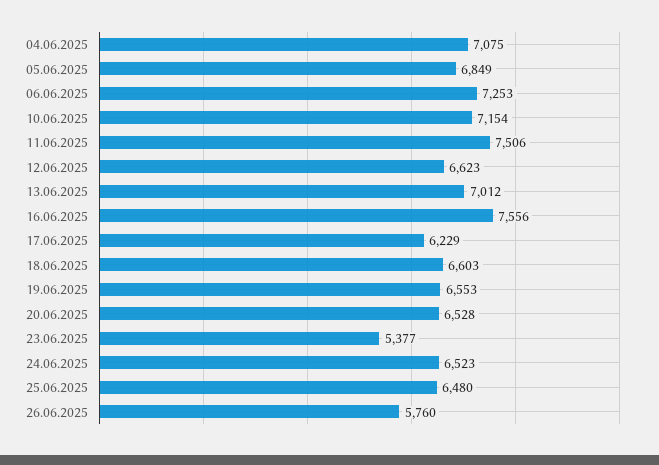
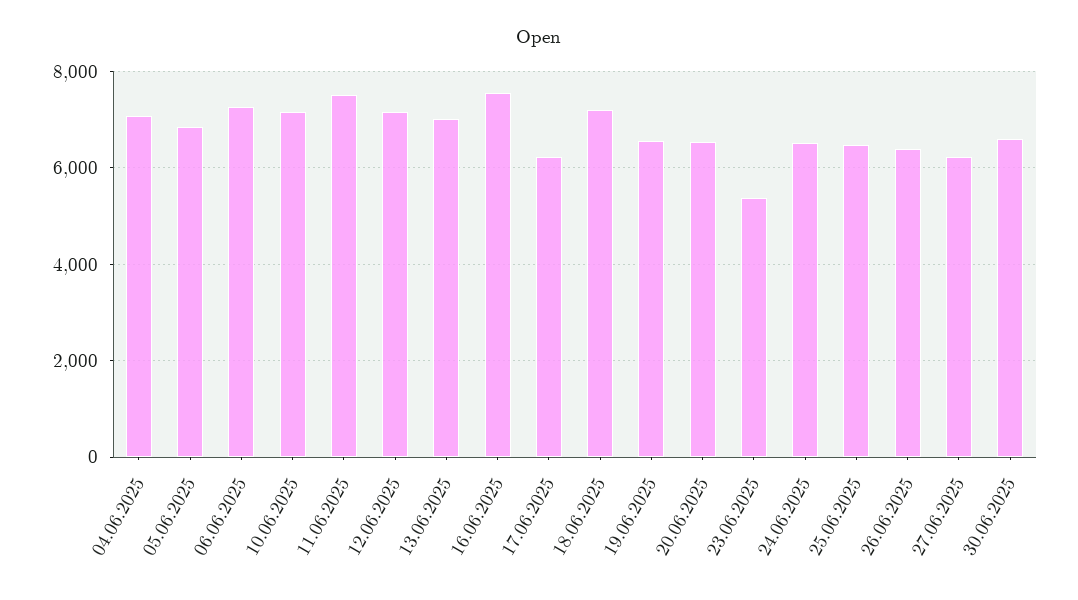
12.06.2025: 6623 -> 7200
18.06.2025: 6603 -> 7200
26.06.2025: 5760 -> 6400
27.06.2025: none -> 6200
30.06.2025: none -> 6600

